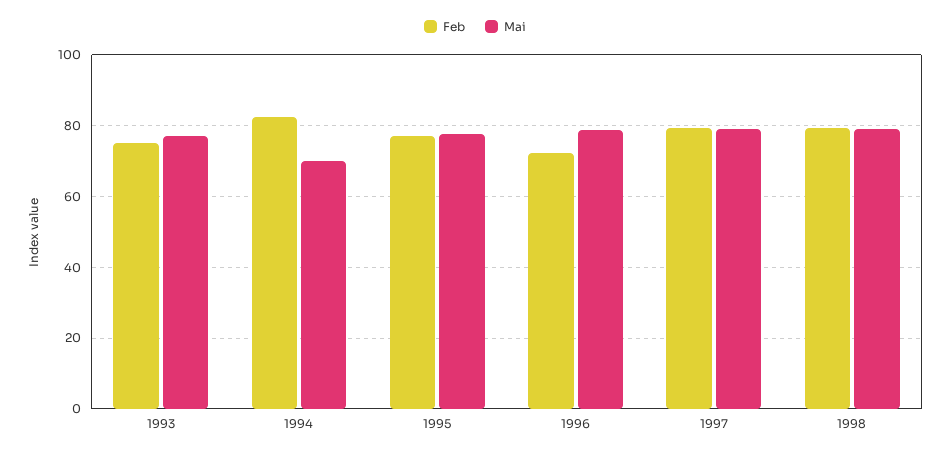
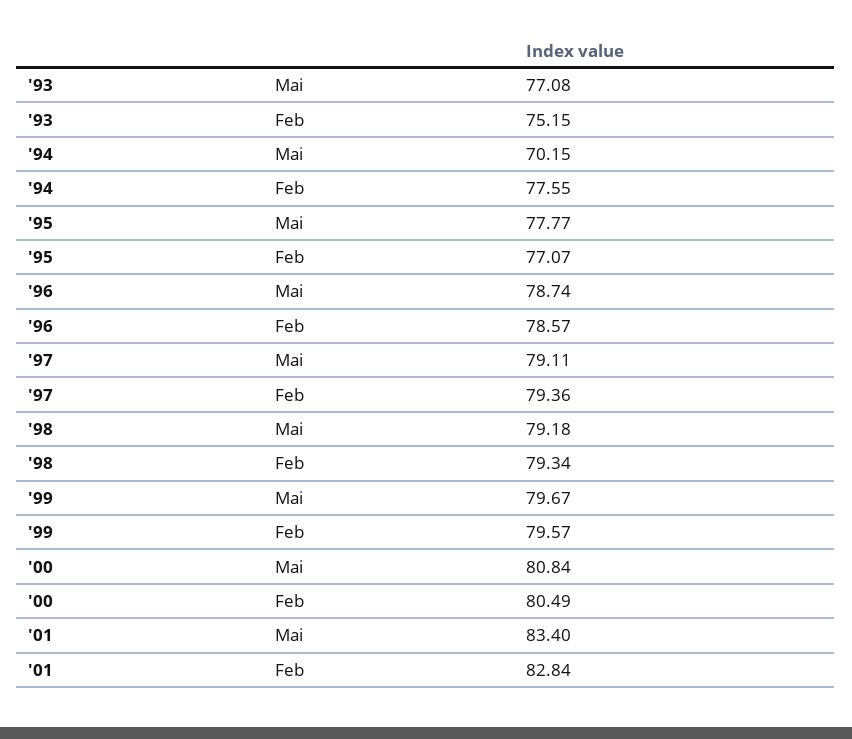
Feb, 1994: 82 -> 77.55
Feb, 1996: 72 -> 78.57
Mai, '99: none -> 79.67
Feb, '99: none -> 79.57
Mai, '00: none -> 80.84
Feb, '00: none -> 80.49
Mai, '01: none -> 83.4
Feb, '01: none -> 82.84

